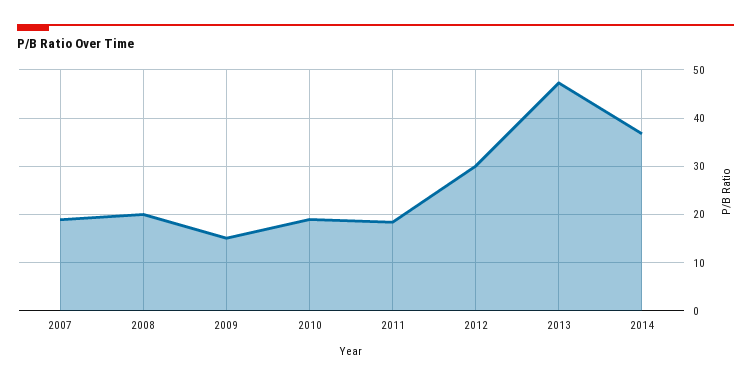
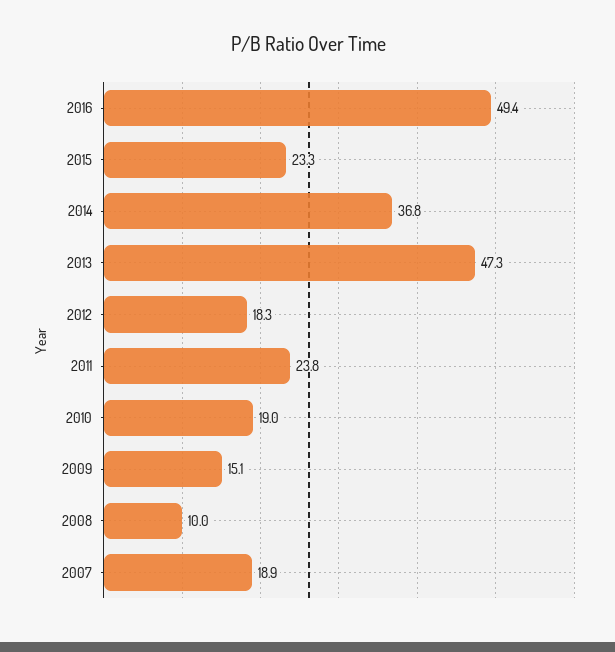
2008: 20 -> 10
2011: 18 -> 23.8
2012: 30 -> 18.3
2016: none -> 49.4
2015: none -> 23.3

